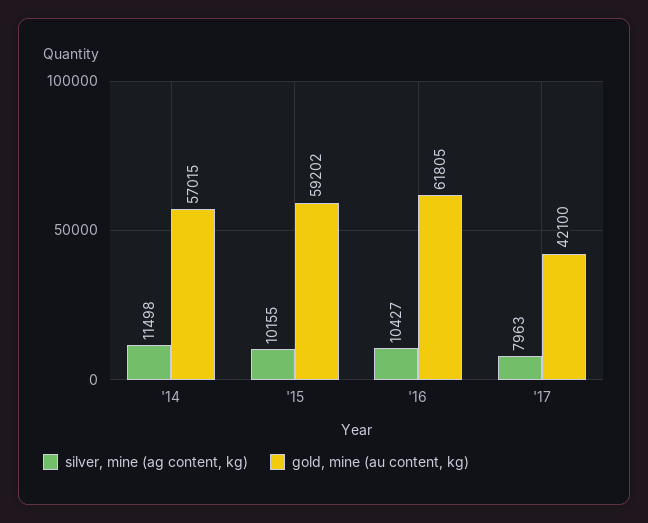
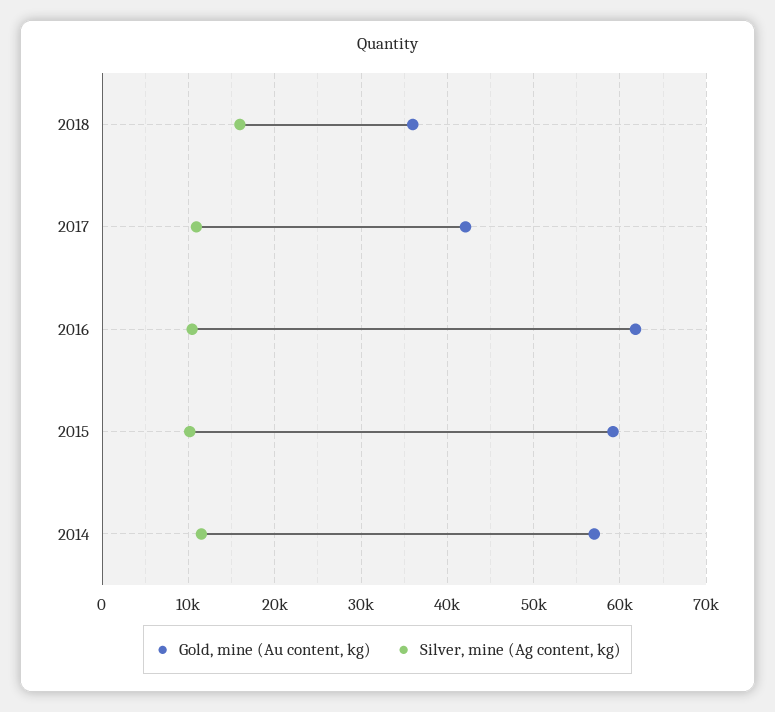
silver, mine (ag content, kg), '17: 7963 -> 11000
gold, mine (au content, kg), 2018: none -> 36000
silver, mine (ag content, kg), 2018: none -> 16000

